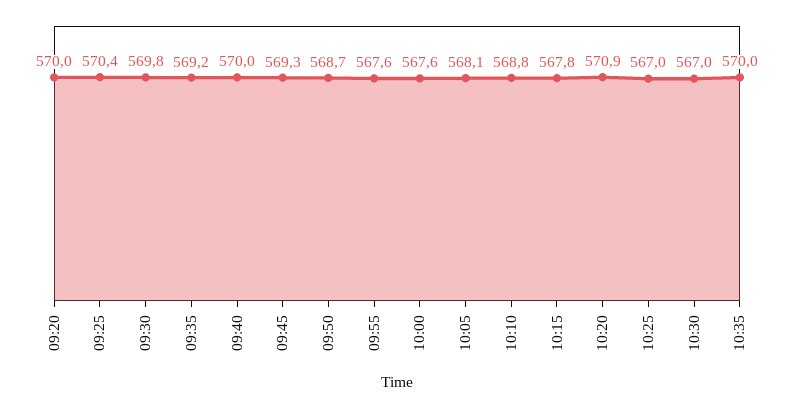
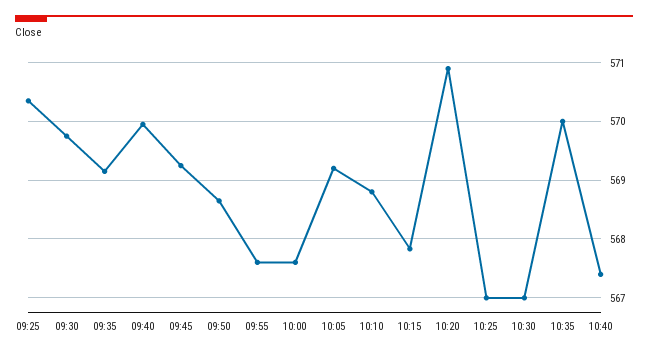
09:20: 570 -> none
10:05: 568.1 -> 569.2
10:40: none -> 567.4

